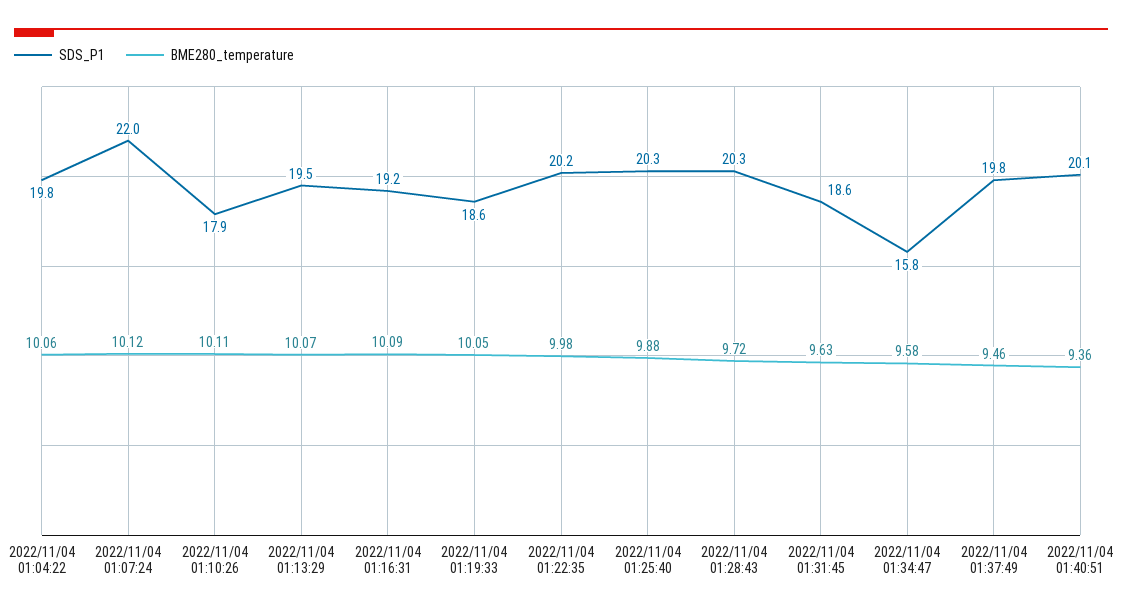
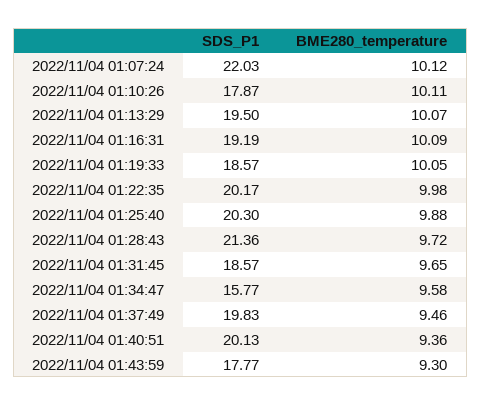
SDS_P1, 2022/11/04 01:04:22: 19.8 -> none
BME280_temperature, 2022/11/04 01:04:22: 10.06 -> none
SDS_P1, 2022/11/04 01:28:43: 20.3 -> 21.36
BME280_temperature, 2022/11/04 01:31:45: 9.63 -> 9.65
SDS_P1, 2022/11/04 01:43:59: none -> 17.77
BME280_temperature, 2022/11/04 01:43:59: none -> 9.3

